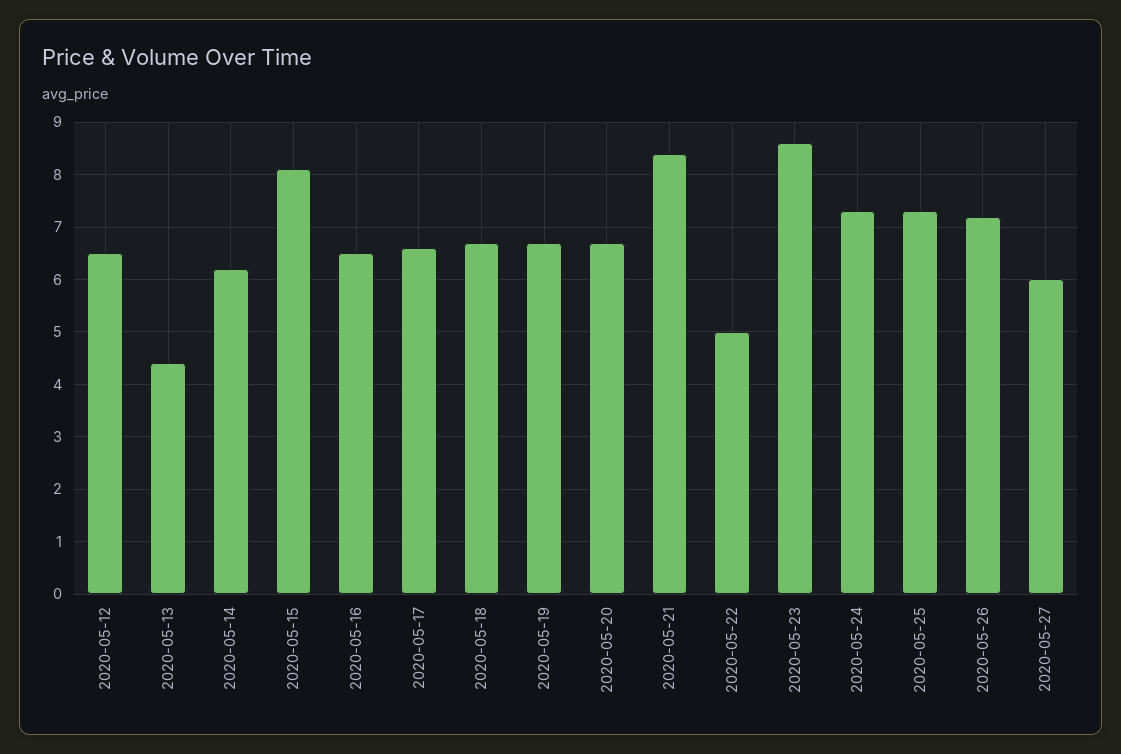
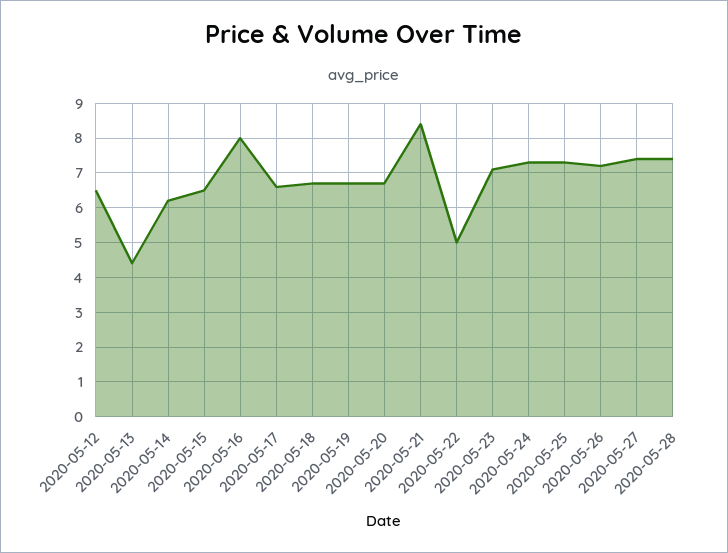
2020-05-15: 8 -> 6.5
2020-05-16: 6.5 -> 8
2020-05-23: 8.5 -> 7
2020-05-27: 6 -> 7.5
2020-05-28: none -> 7.5

